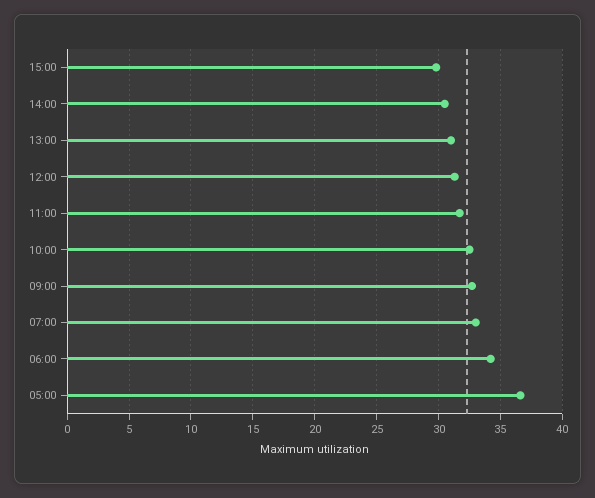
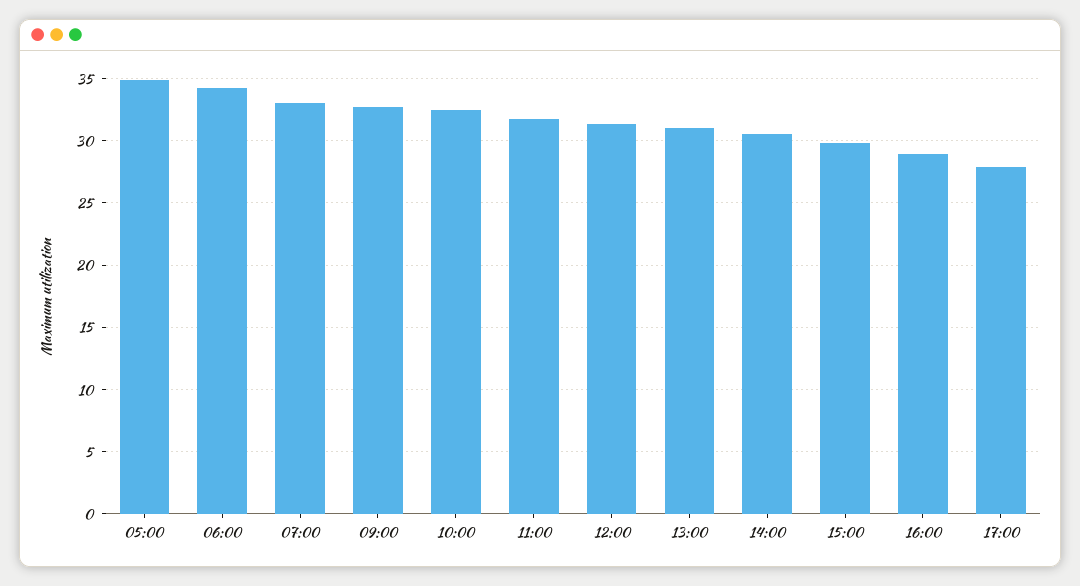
05:00: 36.5 -> 35
16:00: none -> 29
17:00: none -> 28

